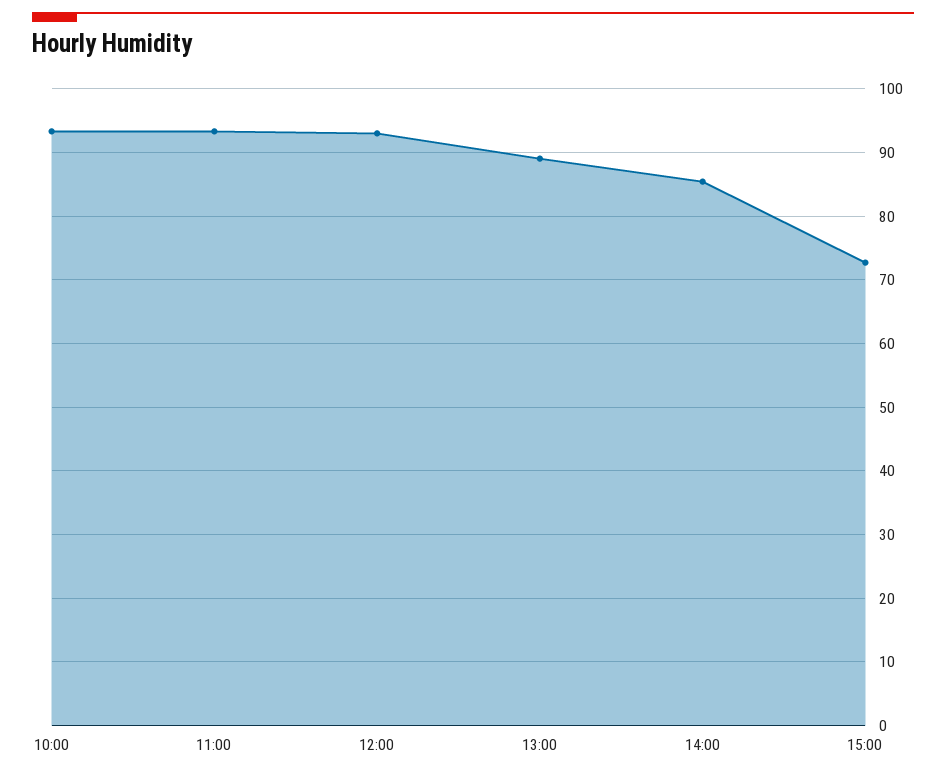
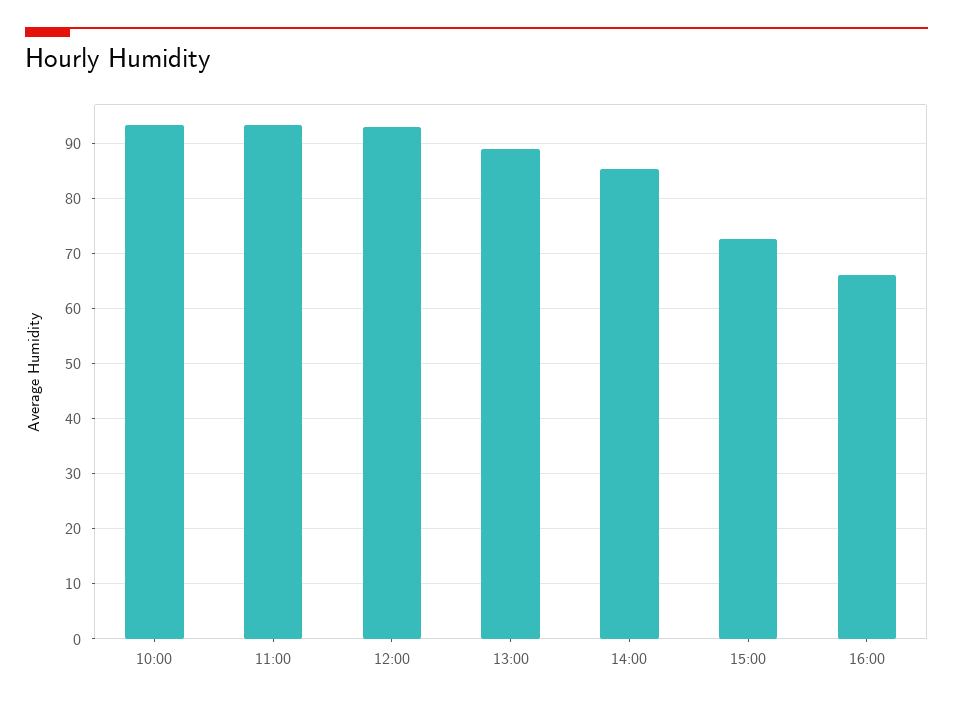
16:00: none -> 66

